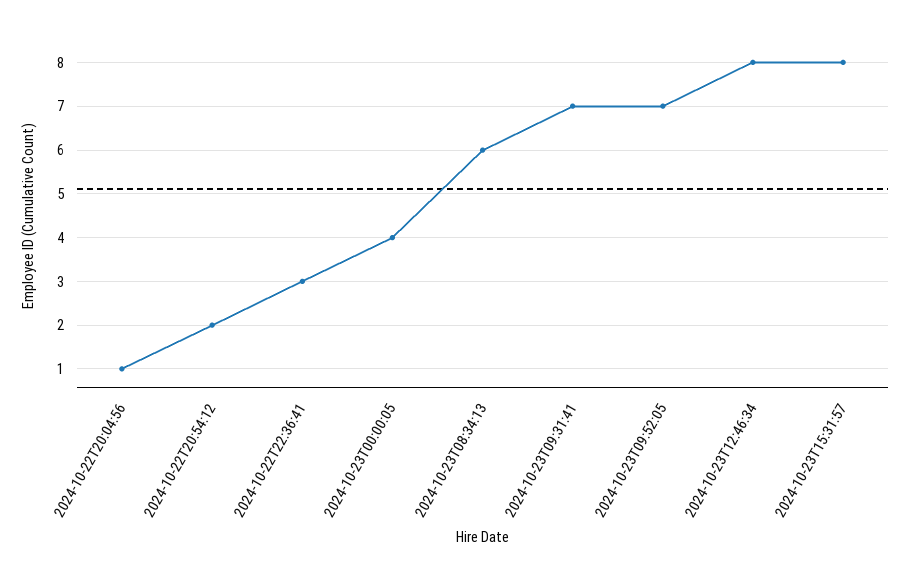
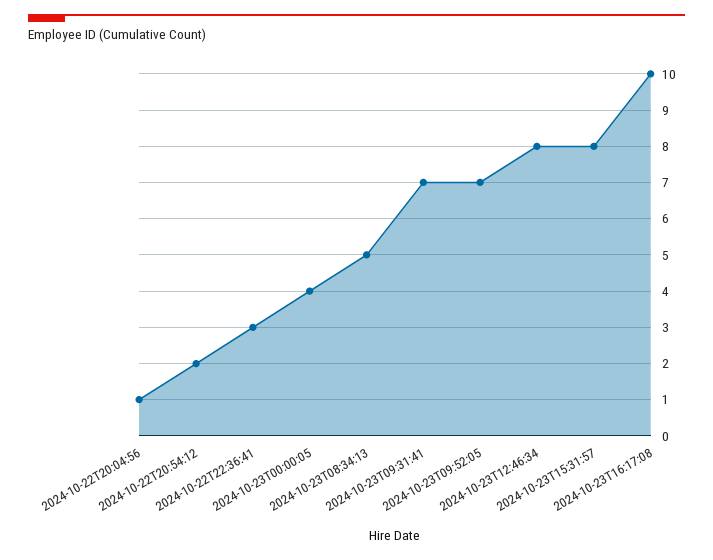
2024-10-23T08:34:13: 6 -> 5
2024-10-23T16:17:08: none -> 10

